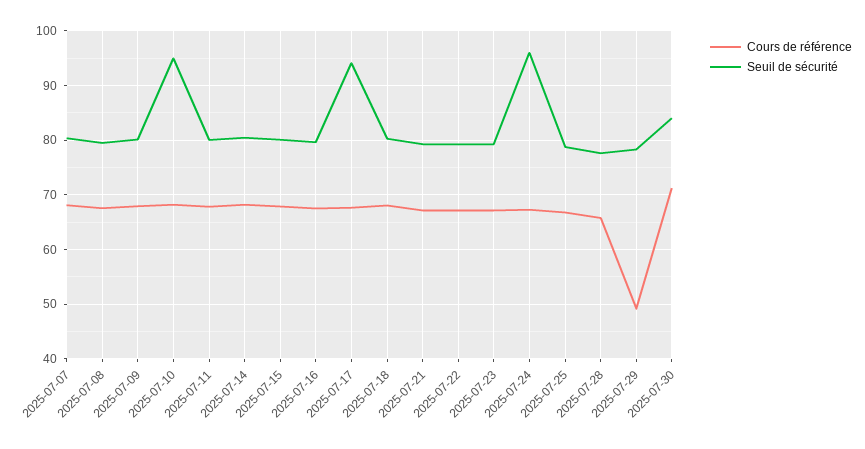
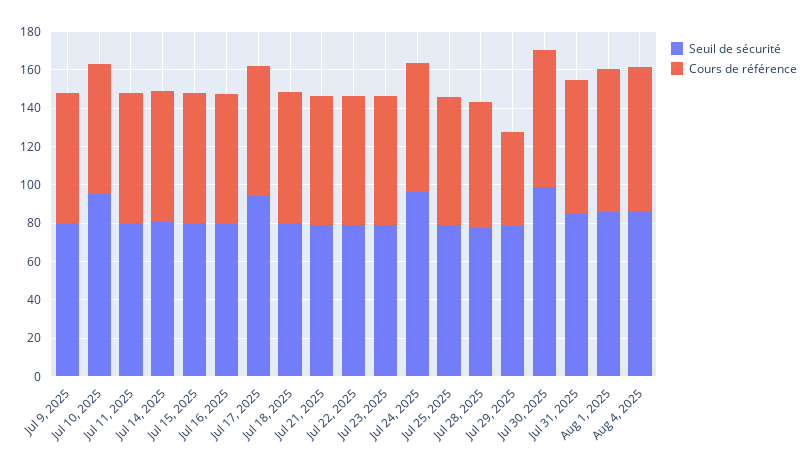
Cours de référence, 2025-07-07: 68 -> none
Seuil de sécurité, 2025-07-07: 80 -> none
Cours de référence, 2025-07-08: 68 -> none
Seuil de sécurité, 2025-07-08: 80 -> none
Seuil de sécurité, 2025-07-30: 84 -> 100
Seuil de sécurité, Jul 31, 2025: none -> 85
Cours de référence, Jul 31, 2025: none -> 70
Seuil de sécurité, Aug 1, 2025: none -> 85
Cours de référence, Aug 1, 2025: none -> 75
Seuil de sécurité, Aug 4, 2025: none -> 85
Cours de référence, Aug 4, 2025: none -> 75

